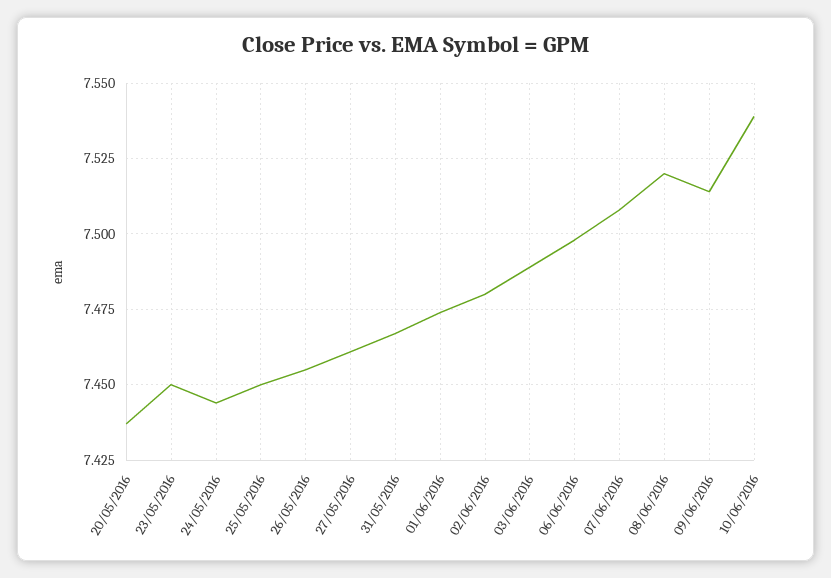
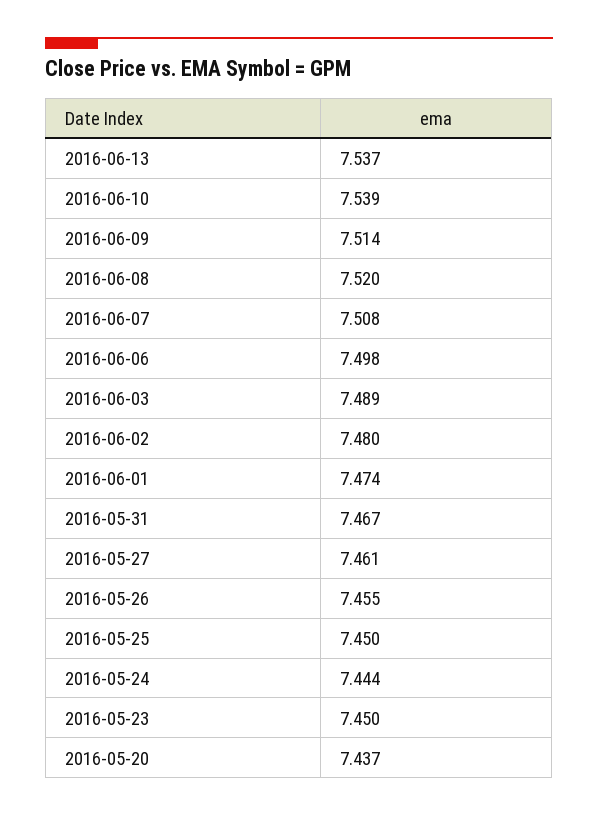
2016-06-13: none -> 7.537

